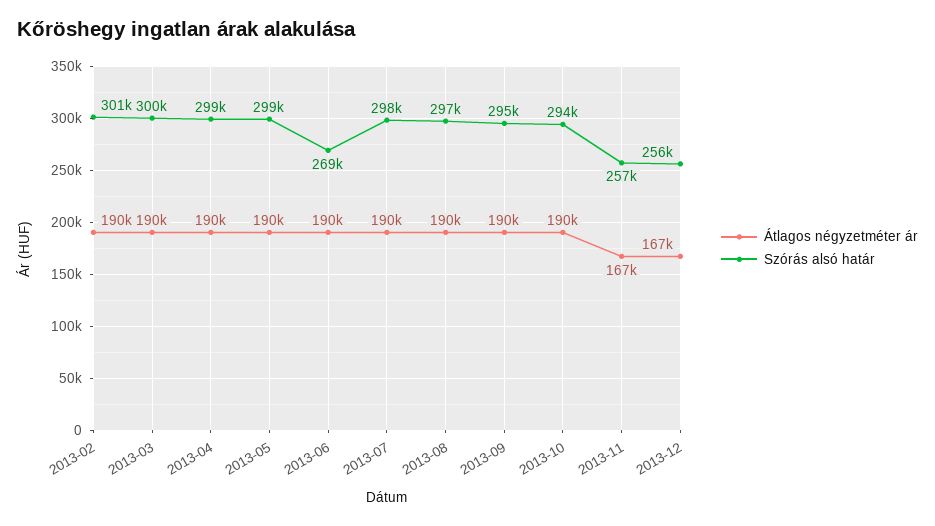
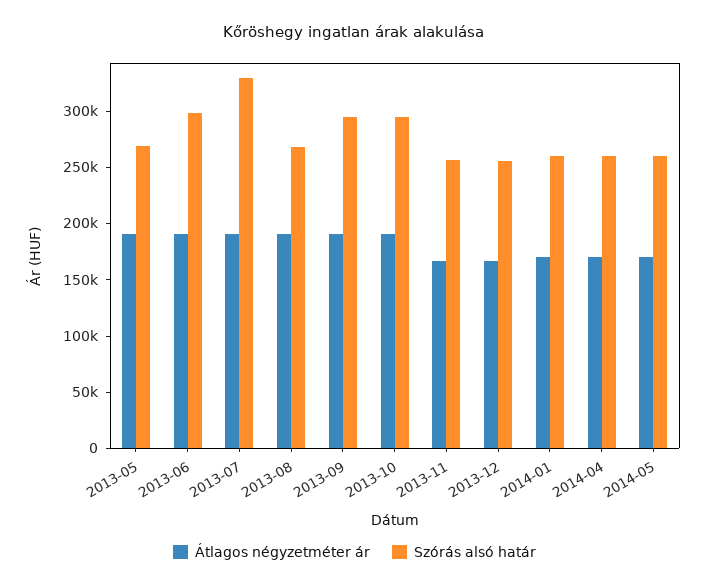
Átlagos négyzetméter ár, 2013-02: 190000 -> none
Szórás alsó határ, 2013-02: 301000 -> none
Átlagos négyzetméter ár, 2013-03: 190000 -> none
Szórás alsó határ, 2013-03: 300000 -> none
Átlagos négyzetméter ár, 2013-04: 190000 -> none
Szórás alsó határ, 2013-04: 299000 -> none
Szórás alsó határ, 2013-05: 299000 -> 270000
Szórás alsó határ, 2013-06: 269000 -> 300000
Szórás alsó határ, 2013-07: 298000 -> 330000
Szórás alsó határ, 2013-08: 297000 -> 270000
Átlagos négyzetméter ár, 2014-01: none -> 170000
Szórás alsó határ, 2014-01: none -> 260000
Átlagos négyzetméter ár, 2014-04: none -> 170000
Szórás alsó határ, 2014-04: none -> 260000
Átlagos négyzetméter ár, 2014-05: none -> 170000
Szórás alsó határ, 2014-05: none -> 260000

